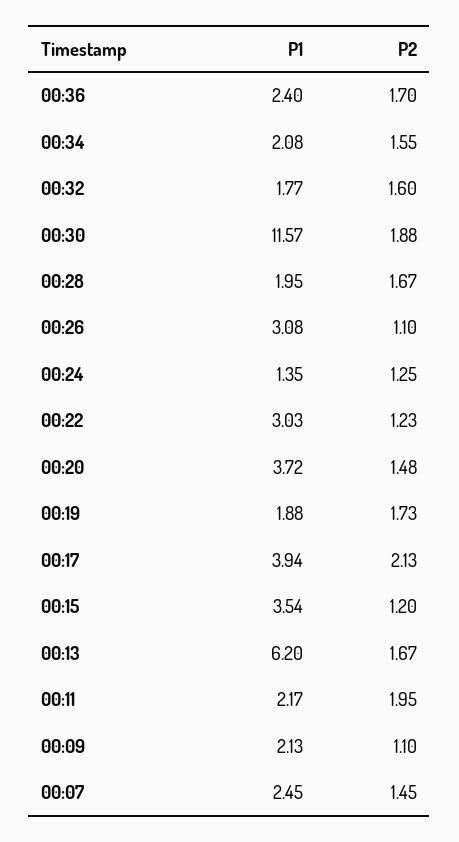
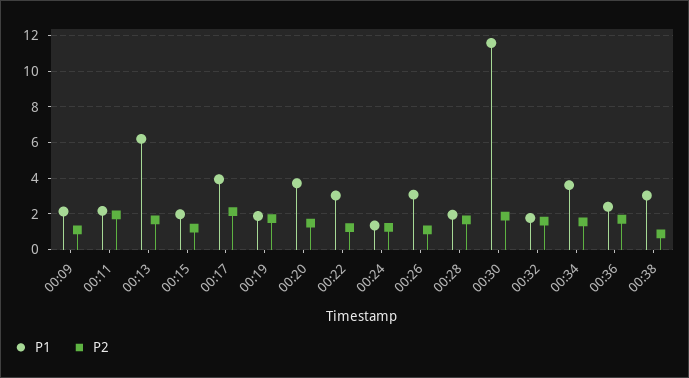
P1, 00:34: 2.08 -> 3.5
P1, 00:15: 3.54 -> 2
P1, 00:07: 2.45 -> none
P2, 00:07: 1.45 -> none
P1, 00:38: none -> 3
P2, 00:38: none -> 1

